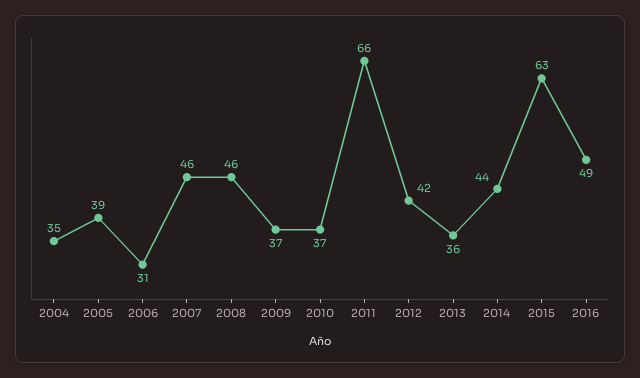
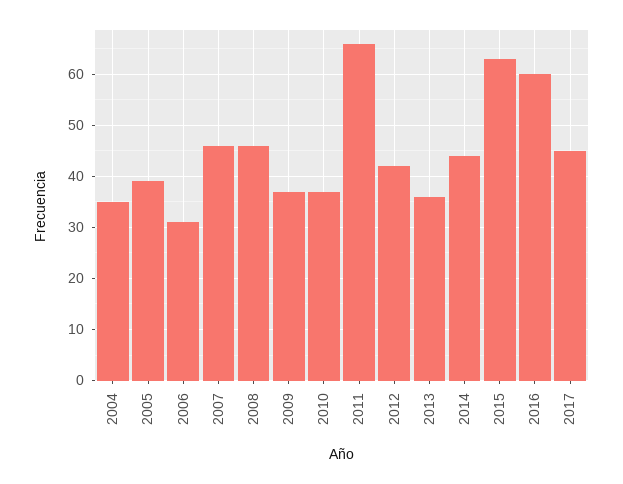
2016: 49 -> 60
2017: none -> 45

